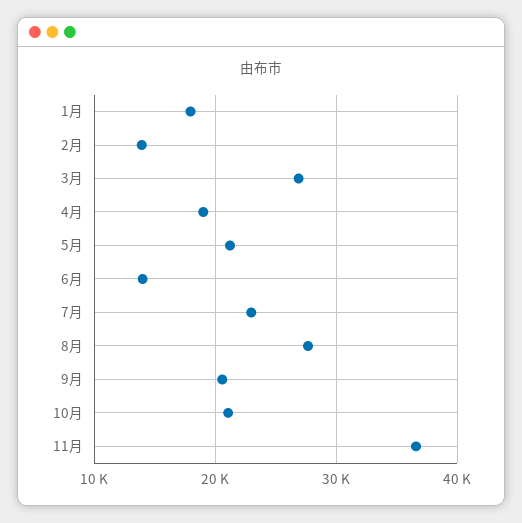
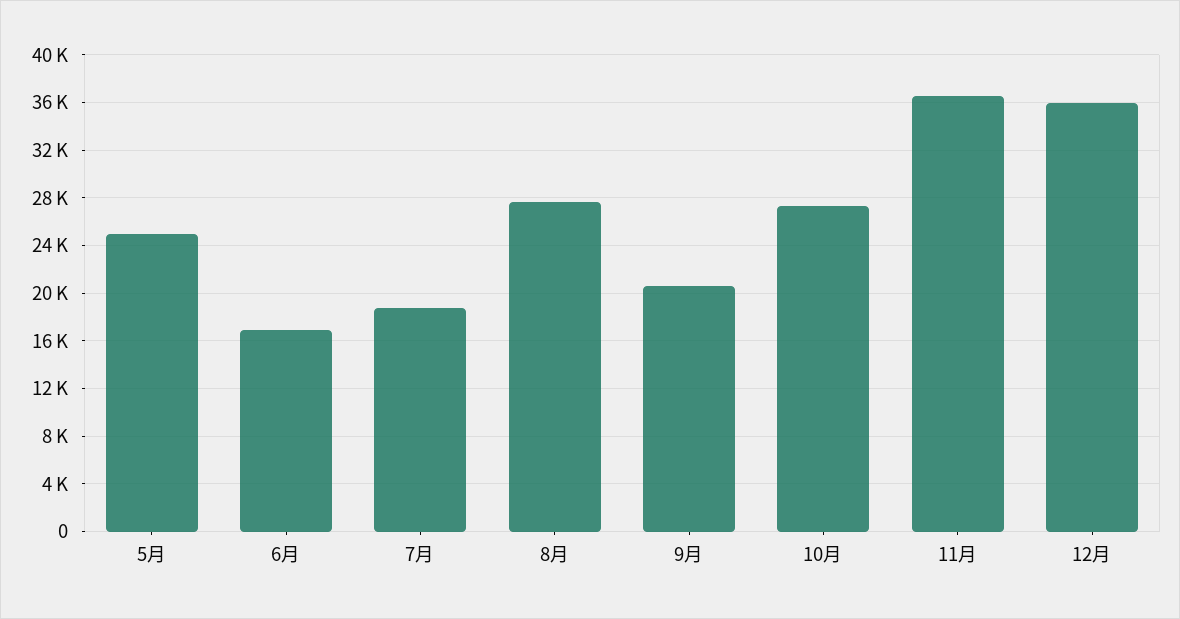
1月: 18000 -> none
2月: 14000 -> none
3月: 27000 -> none
4月: 19000 -> none
5月: 21000 -> 25000
6月: 14000 -> 17000
7月: 23000 -> 19000
10月: 21000 -> 27000
12月: none -> 36000

